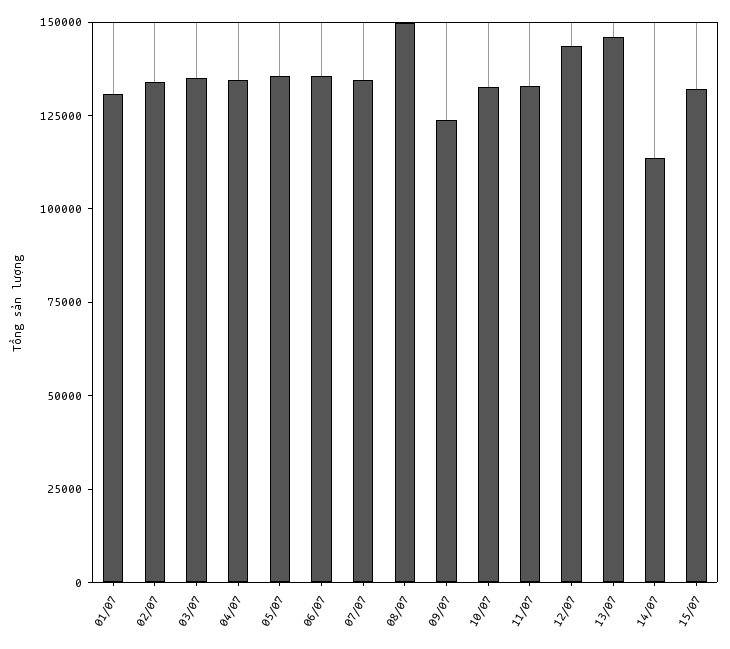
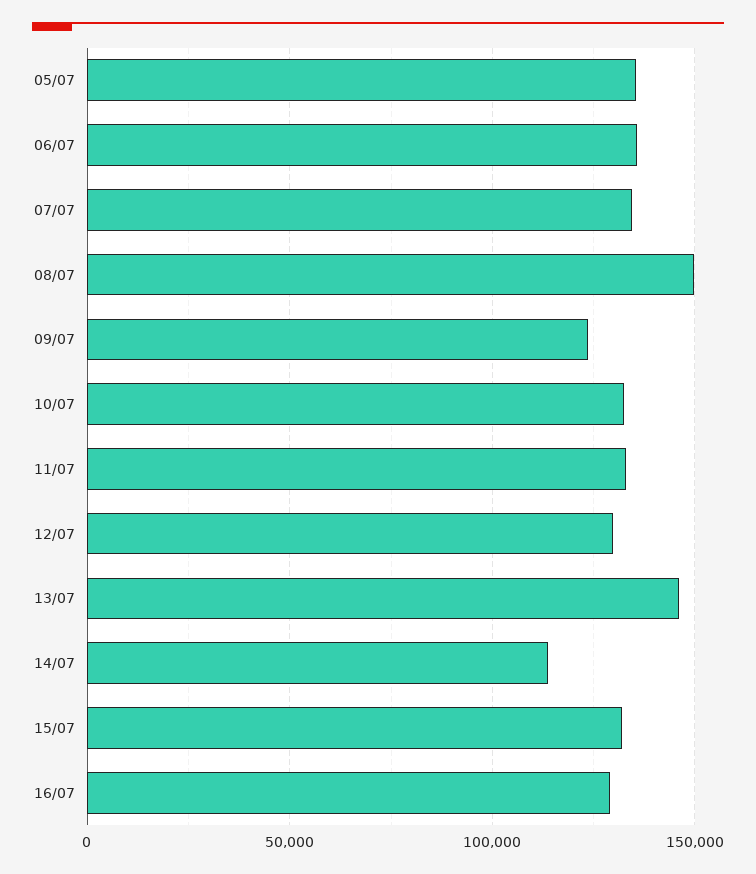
01/07: 130000 -> none
02/07: 135000 -> none
03/07: 135000 -> none
04/07: 135000 -> none
12/07: 145000 -> 130000
16/07: none -> 130000

